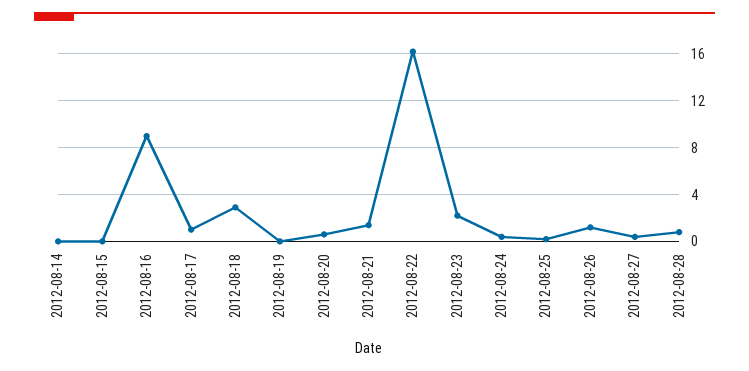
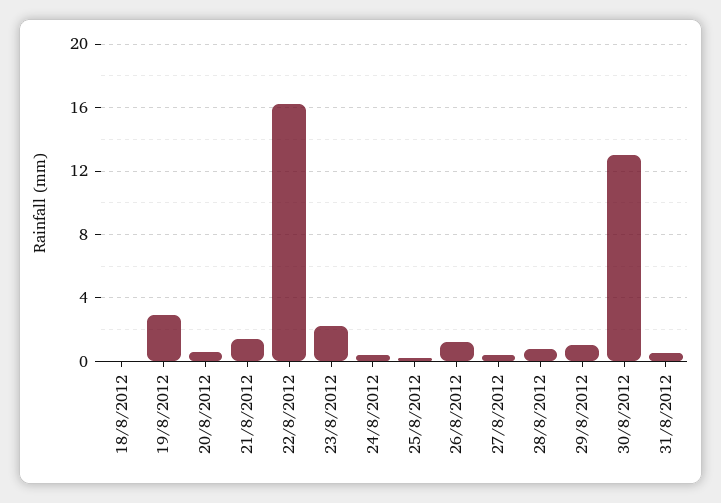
2012-08-14: 0 -> none
2012-08-15: 0 -> none
2012-08-16: 9 -> none
2012-08-17: 1 -> none
2012-08-18: 3 -> 0
2012-08-19: 0 -> 3
29/8/2012: none -> 1
30/8/2012: none -> 13
31/8/2012: none -> 0.5

